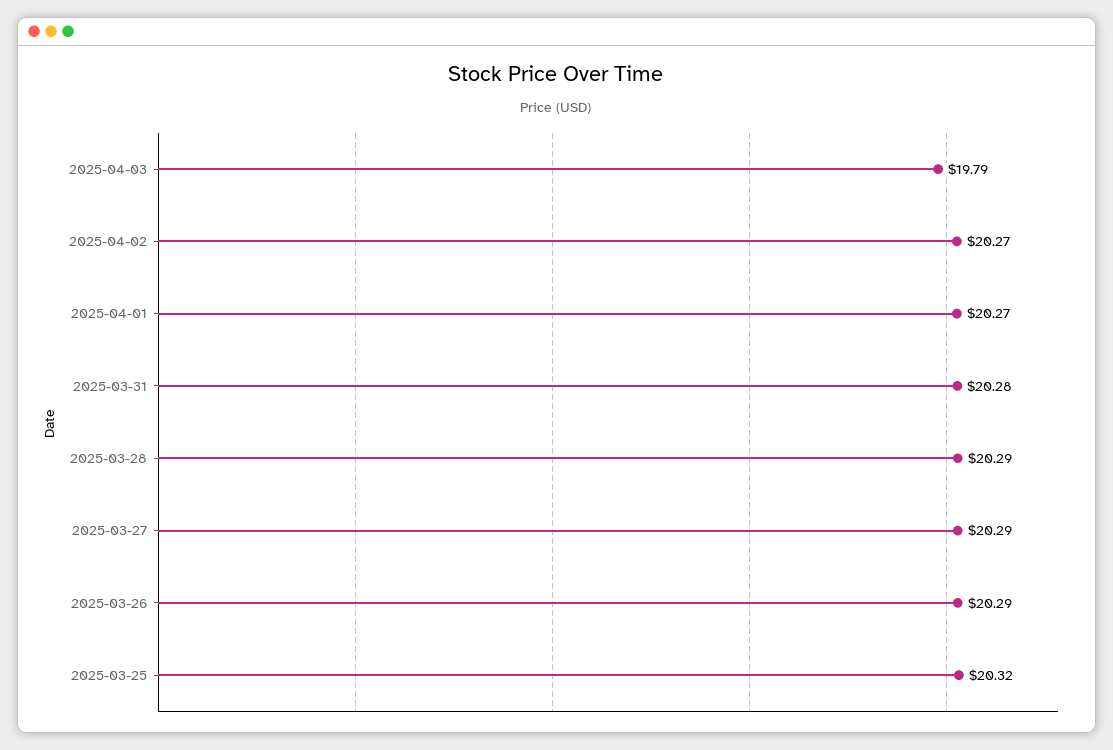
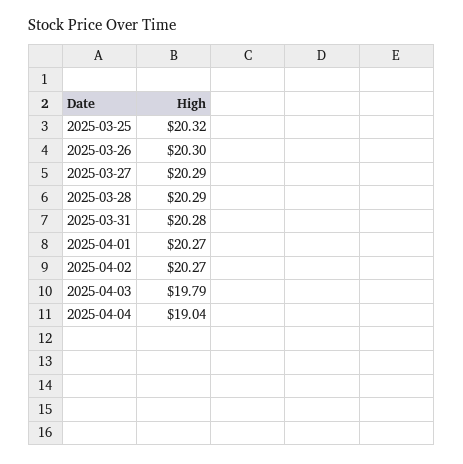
2025-03-26: 20.29 -> 20.3
2025-04-04: none -> 19.04

